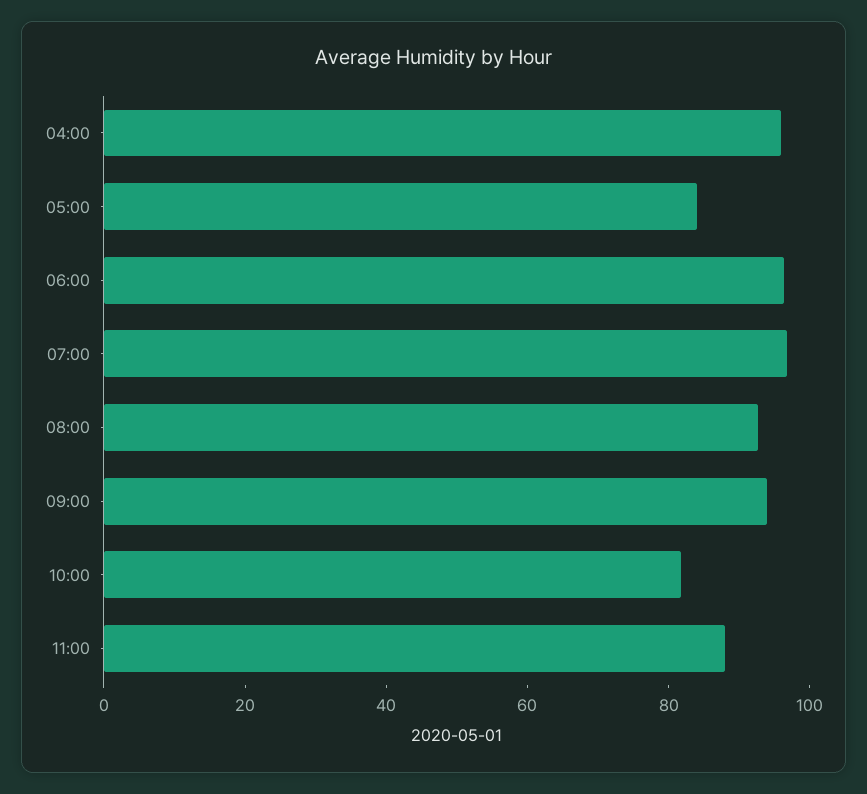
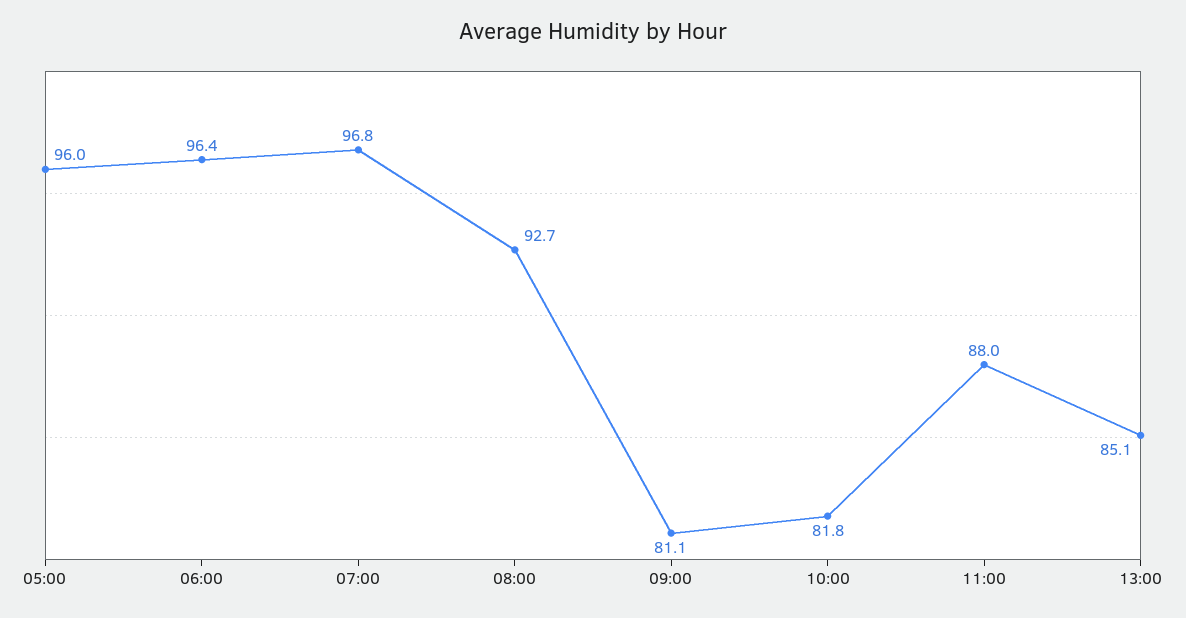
04:00: 95 -> none
05:00: 85 -> 96
09:00: 95 -> 81.1
13:00: none -> 85.1

